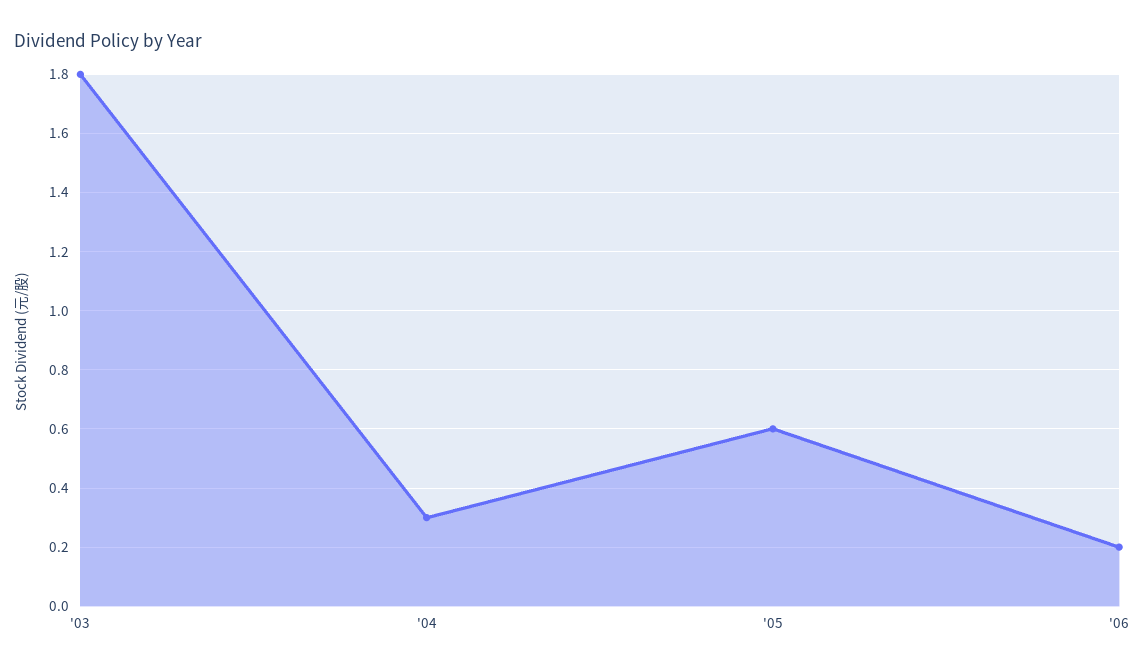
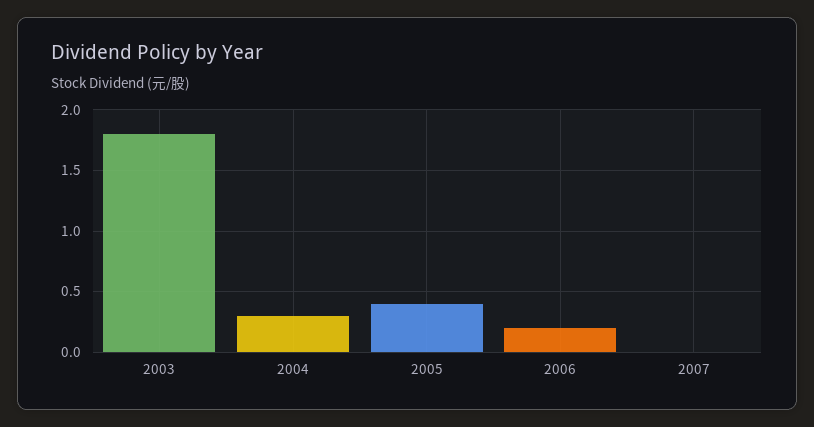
'05: 0.6 -> 0.4
2007: none -> 0

